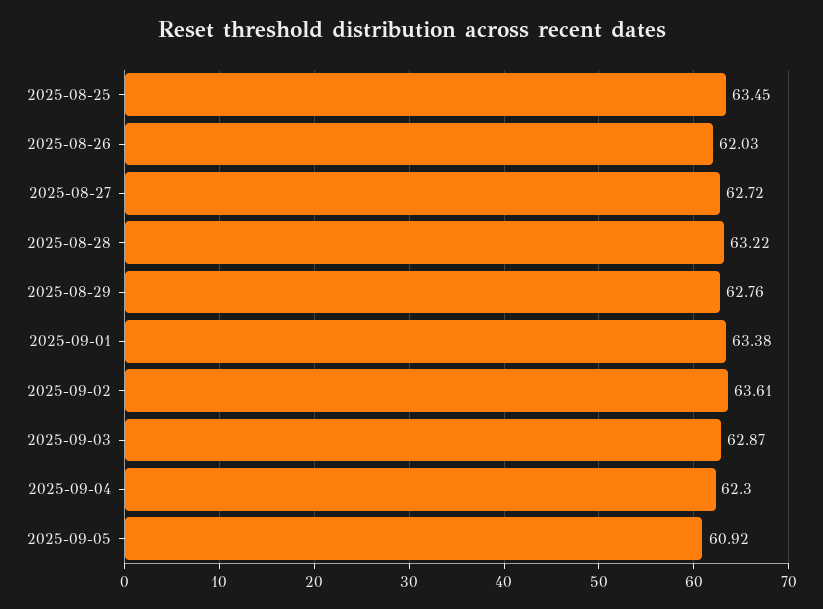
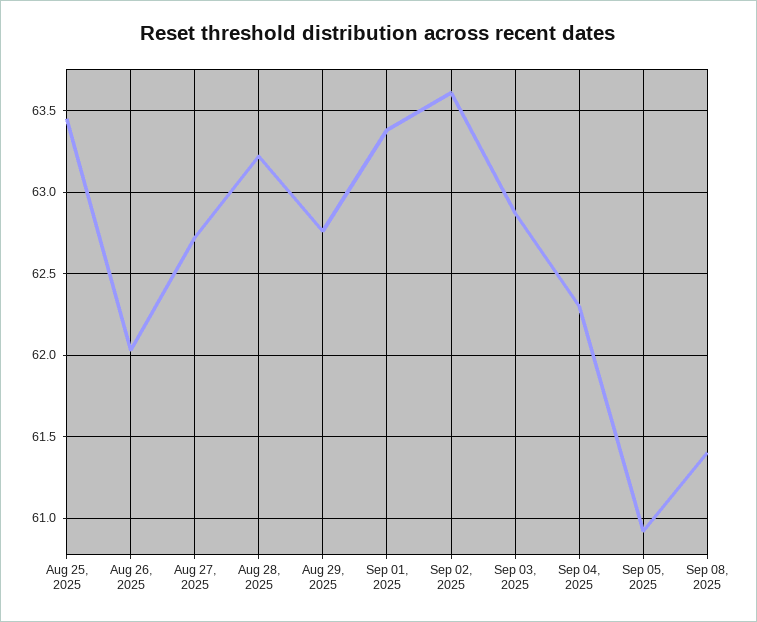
Sep 08, 2025: none -> 61.4

